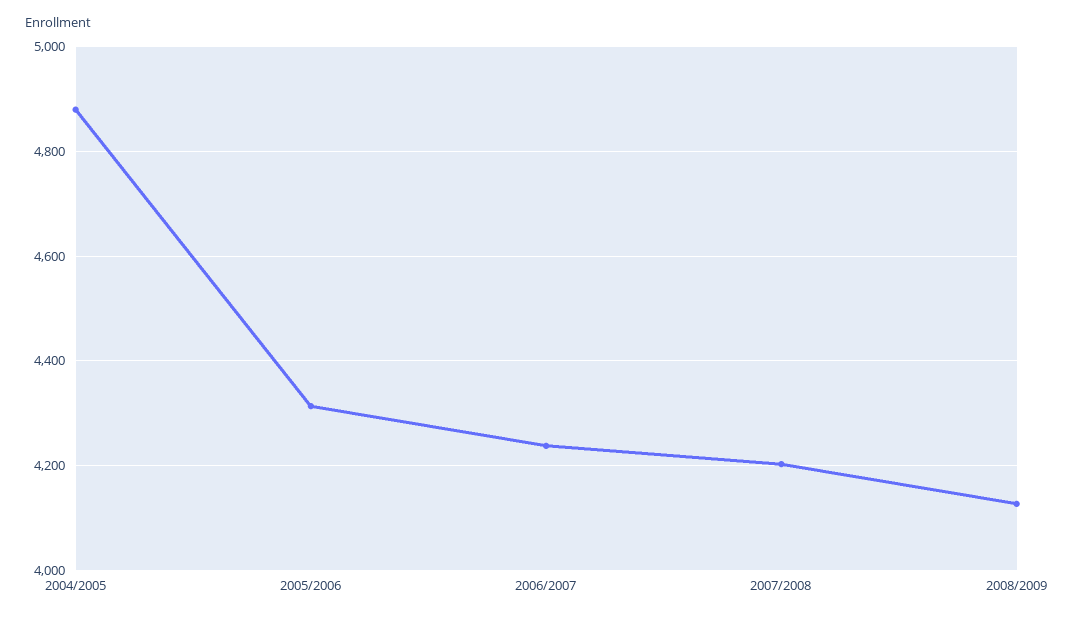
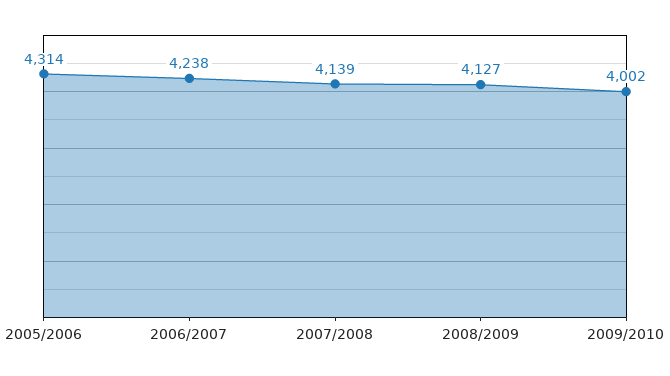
2004/2005: 4880 -> none
2007/2008: 4200 -> 4139
2009/2010: none -> 4002

